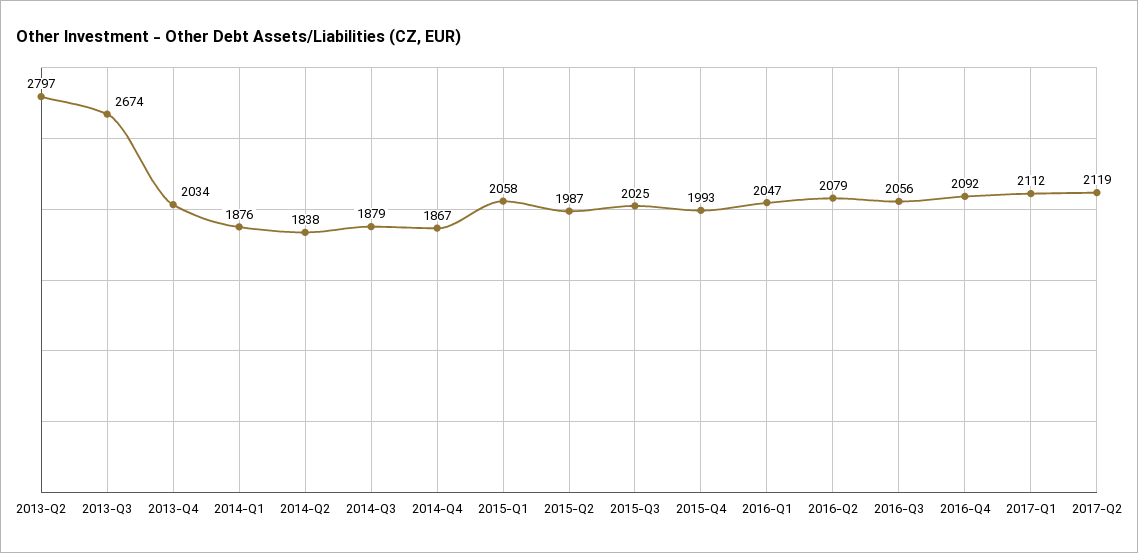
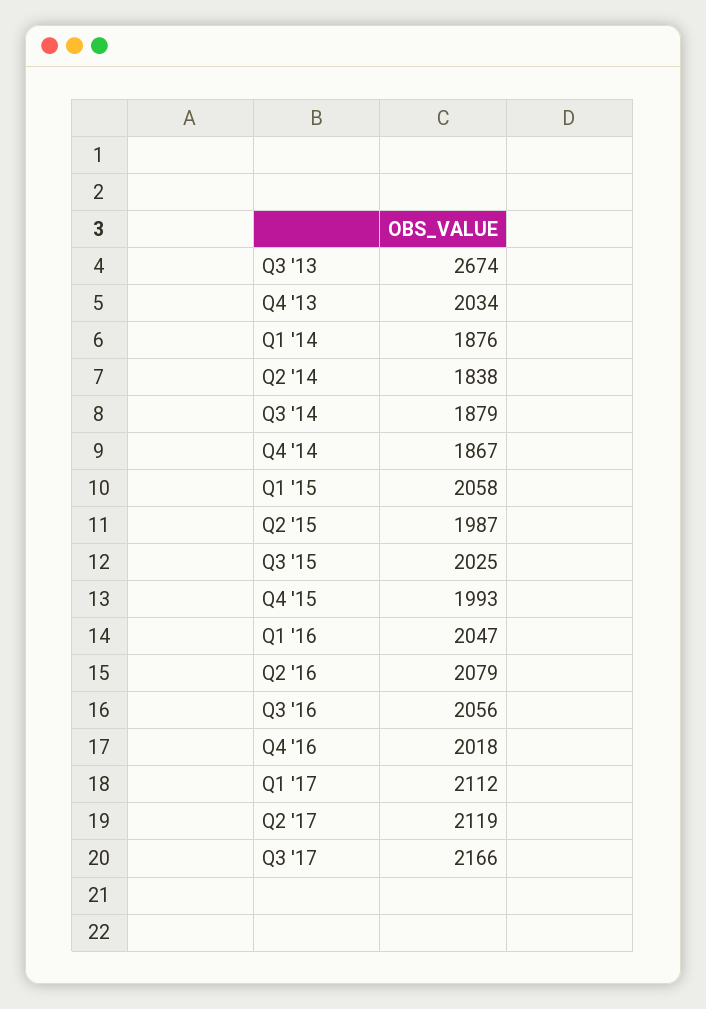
2013-Q2: 2797 -> none
2016-Q4: 2092 -> 2018
Q3 '17: none -> 2166

